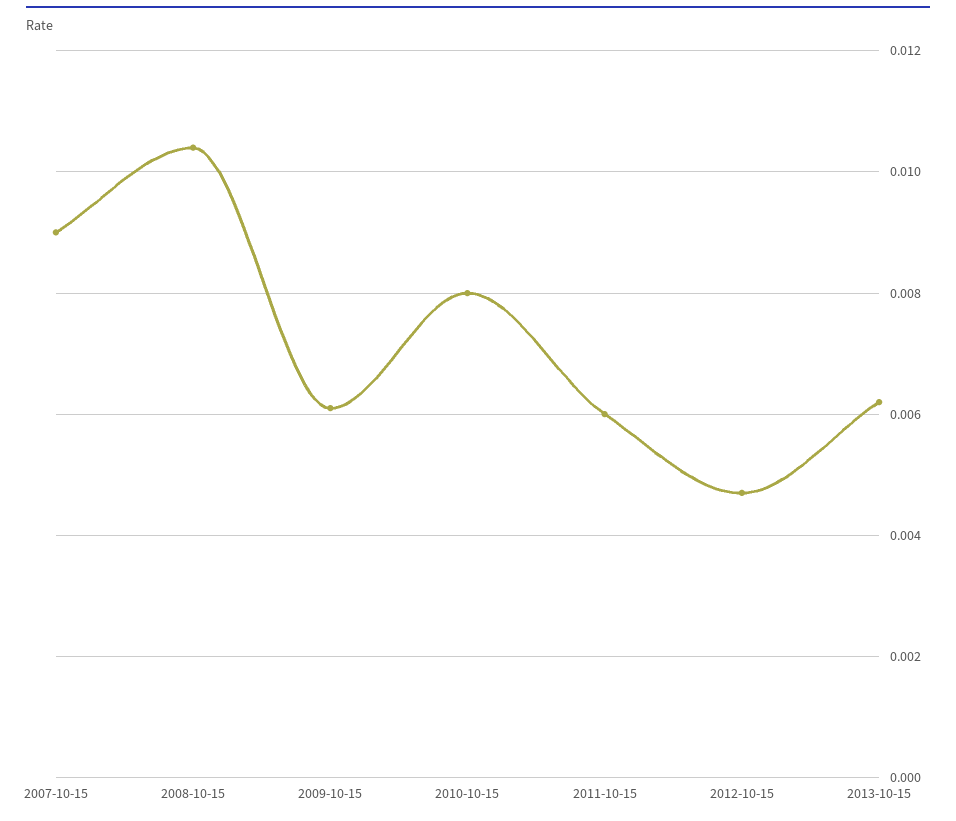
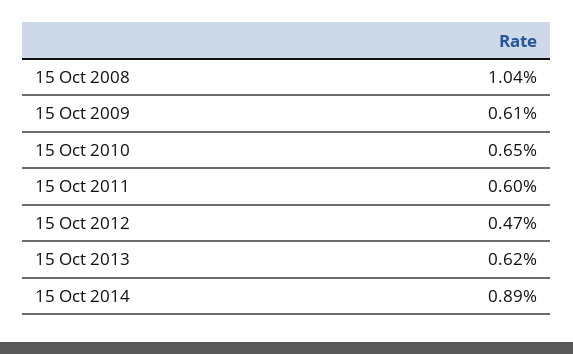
2007-10-15: 0.009 -> none
2010-10-15: 0.008 -> 0.0065
15 Oct 2014: none -> 0.0089

